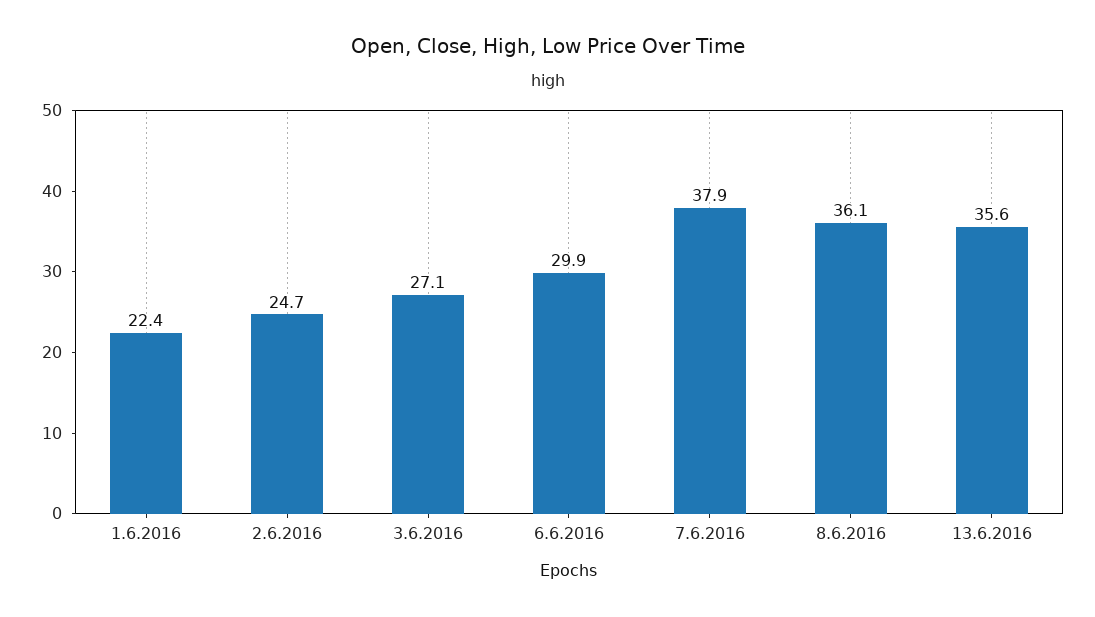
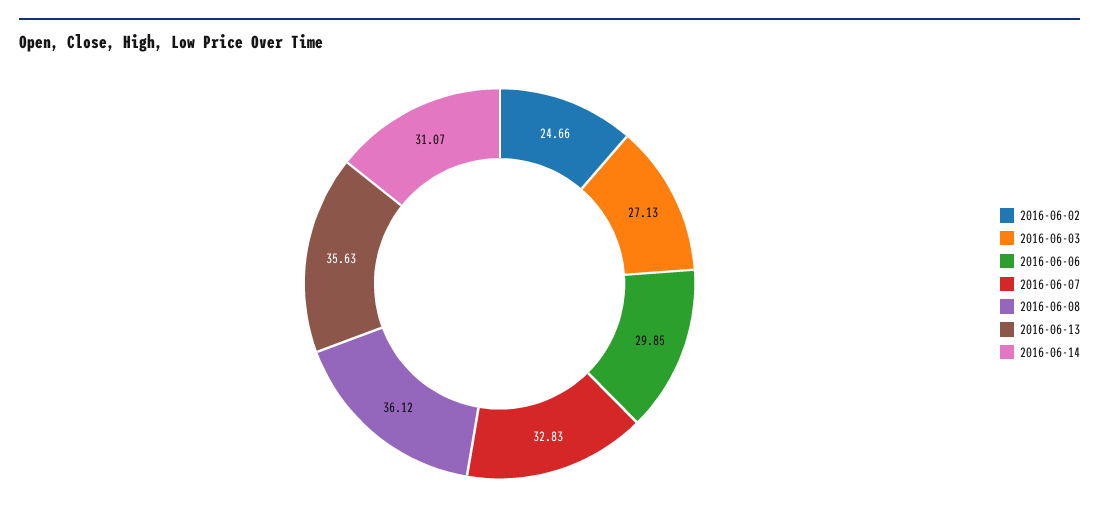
1.6.2016: 22.4 -> none
7.6.2016: 37.9 -> 32.83
2016-06-14: none -> 31.07

